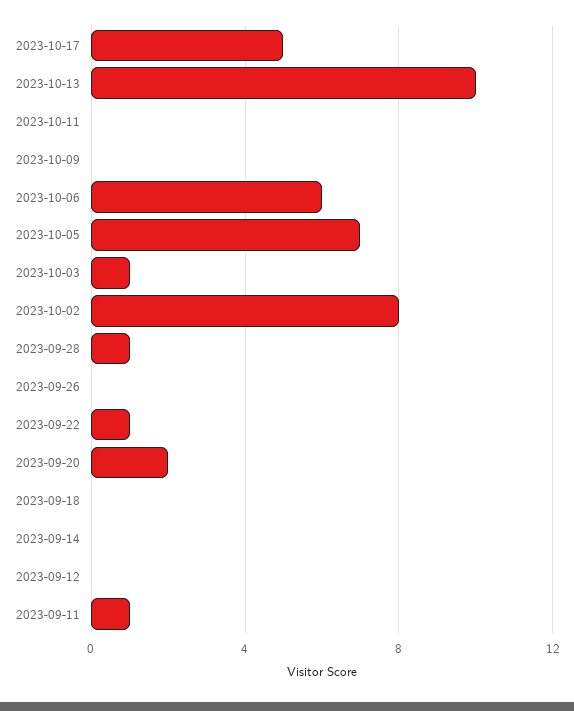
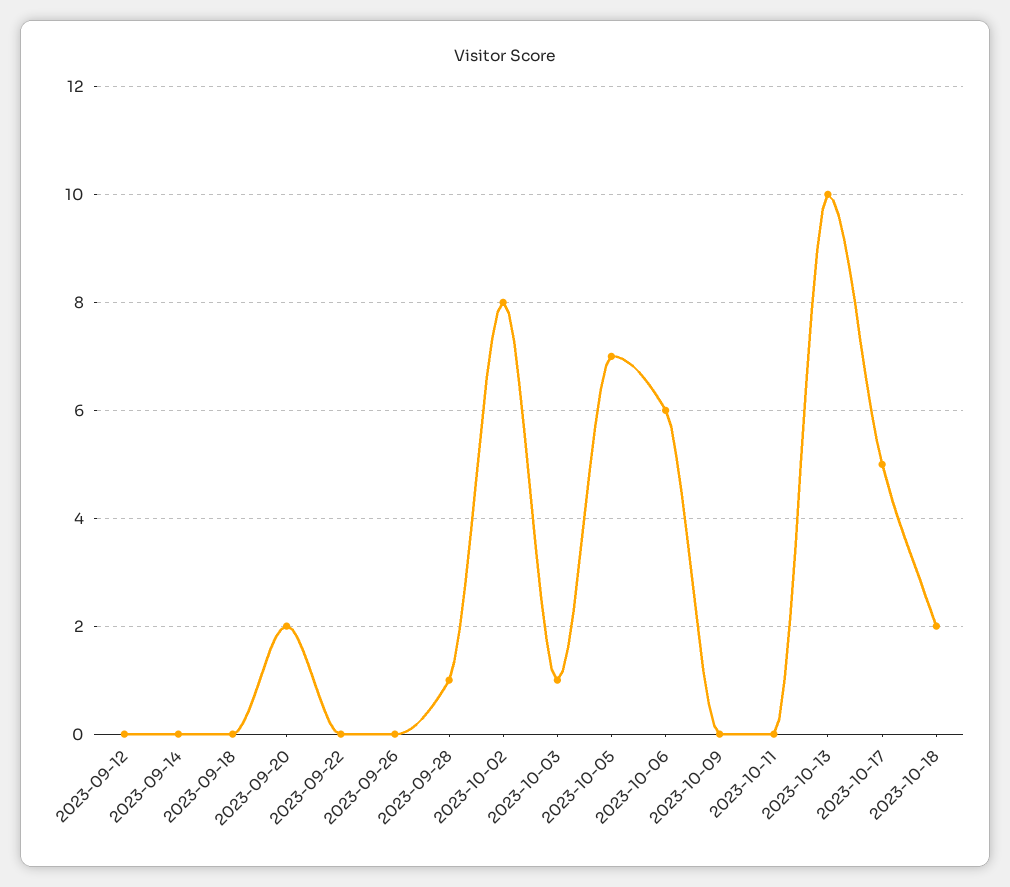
2023-09-22: 1 -> 0
2023-09-11: 1 -> none
2023-10-18: none -> 2

